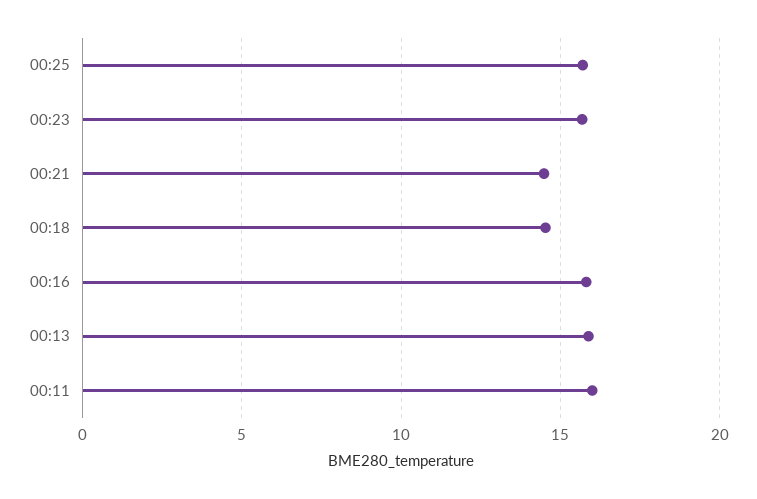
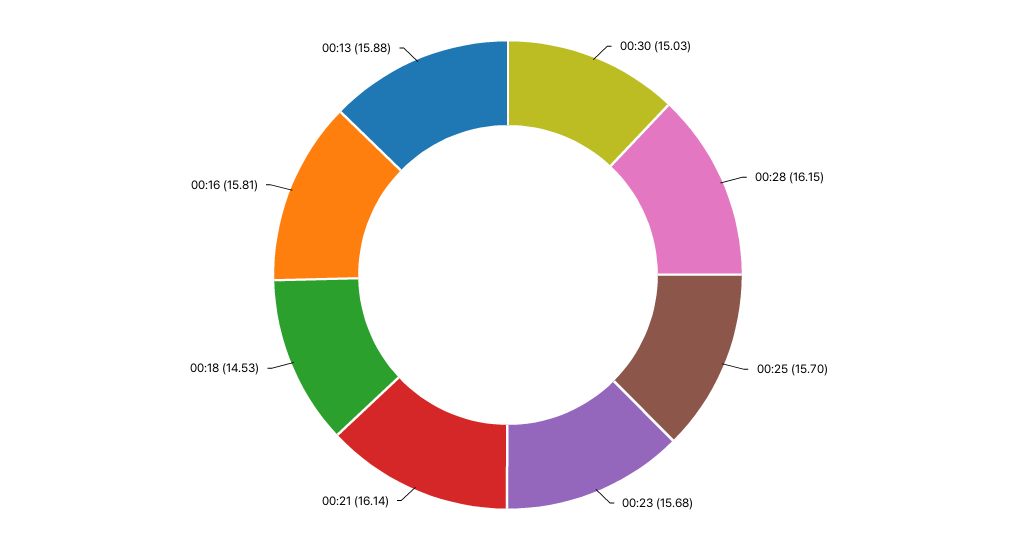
00:21: 14.5 -> 16.14
00:11: 16 -> none
00:30: none -> 15.03
00:28: none -> 16.15

